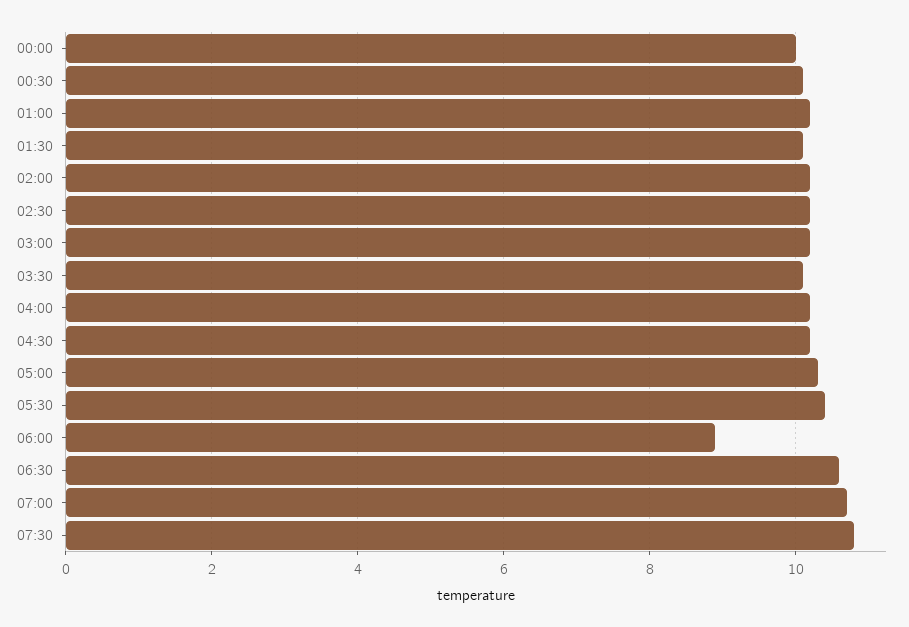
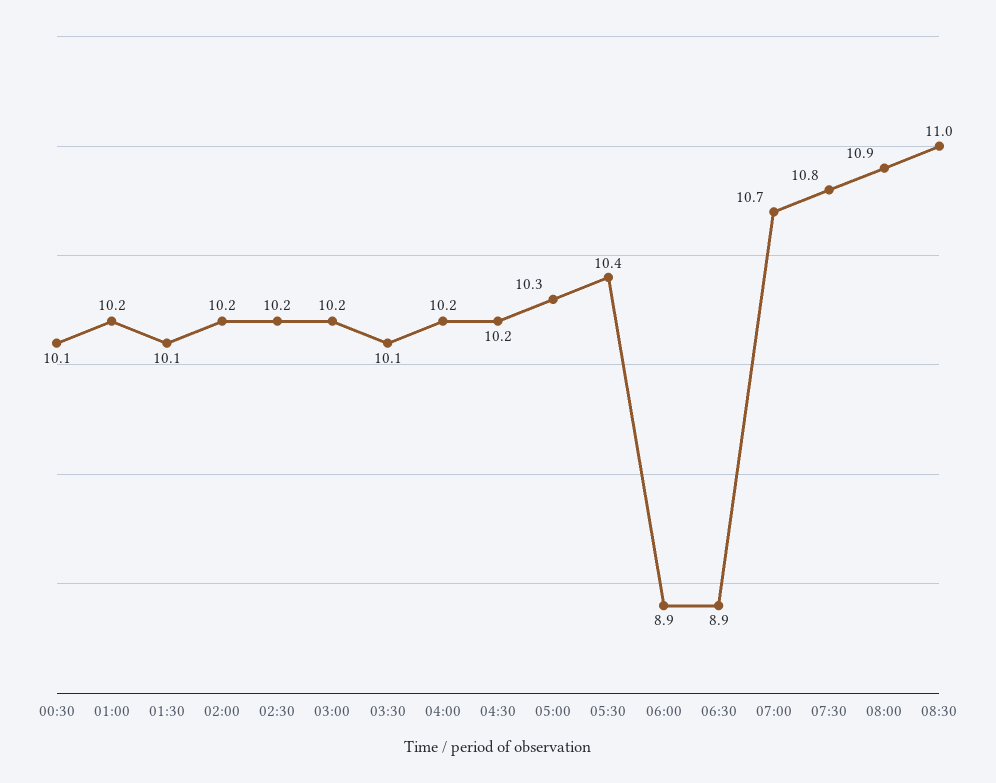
00:00: 10 -> none
06:30: 10.5 -> 8.9
08:00: none -> 10.9
08:30: none -> 11

